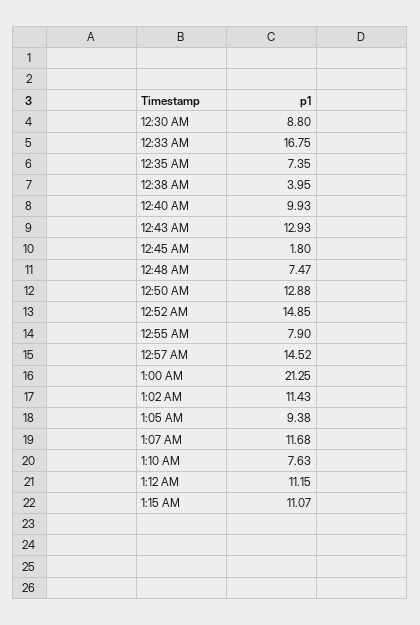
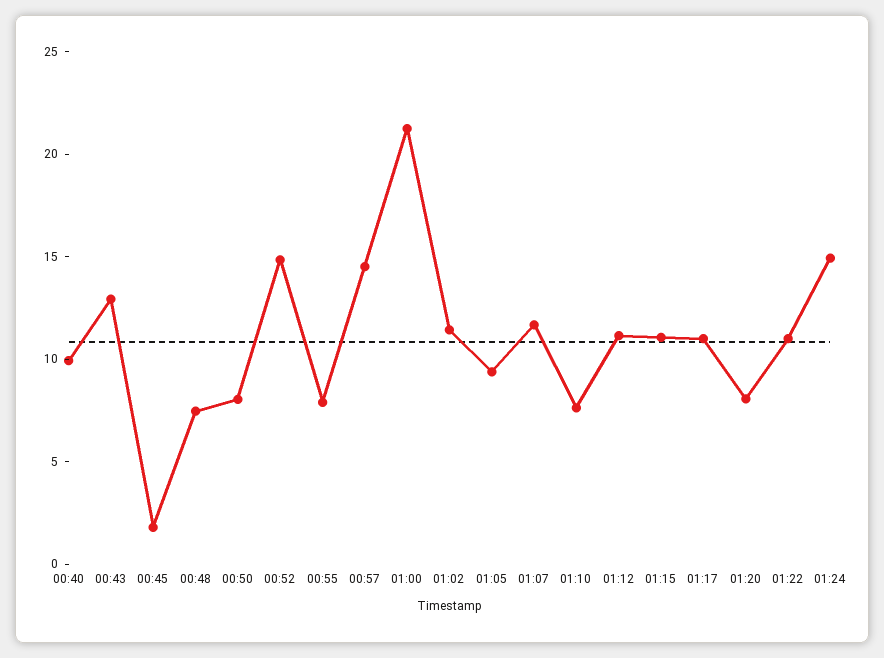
12:30 AM: 8.8 -> none
12:33 AM: 16.75 -> none
12:35 AM: 7.35 -> none
12:38 AM: 3.95 -> none
12:50 AM: 12.88 -> 8
01:17: none -> 11
01:20: none -> 8
01:22: none -> 11
01:24: none -> 15

